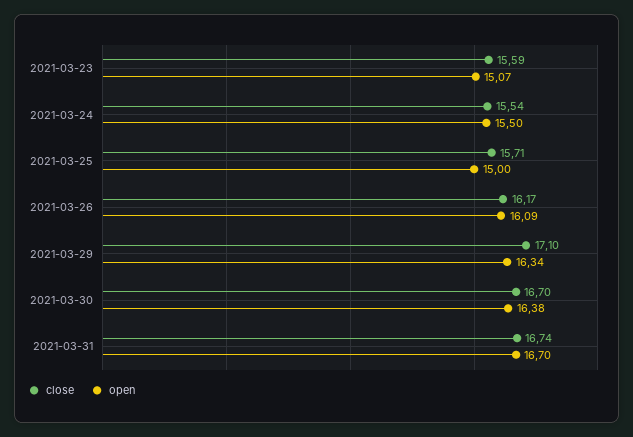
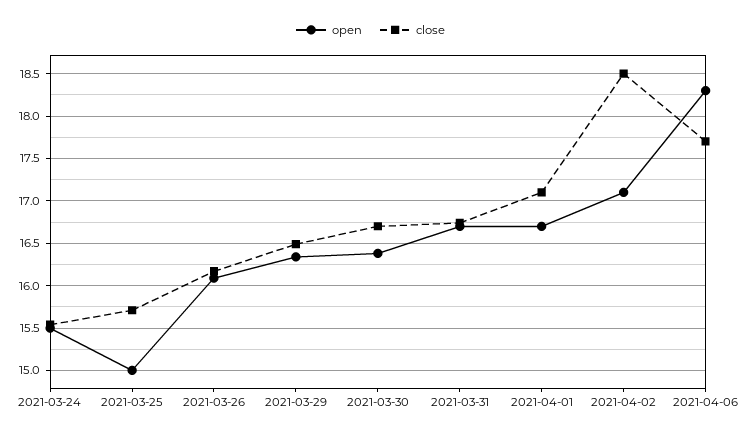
close, 2021-03-23: 15.59 -> none
open, 2021-03-23: 15.07 -> none
close, 2021-03-29: 17.1 -> 16.5
open, 2021-04-01: none -> 16.7
close, 2021-04-01: none -> 17.1
open, 2021-04-02: none -> 17.1
close, 2021-04-02: none -> 18.5
open, 2021-04-06: none -> 18.3
close, 2021-04-06: none -> 17.7

